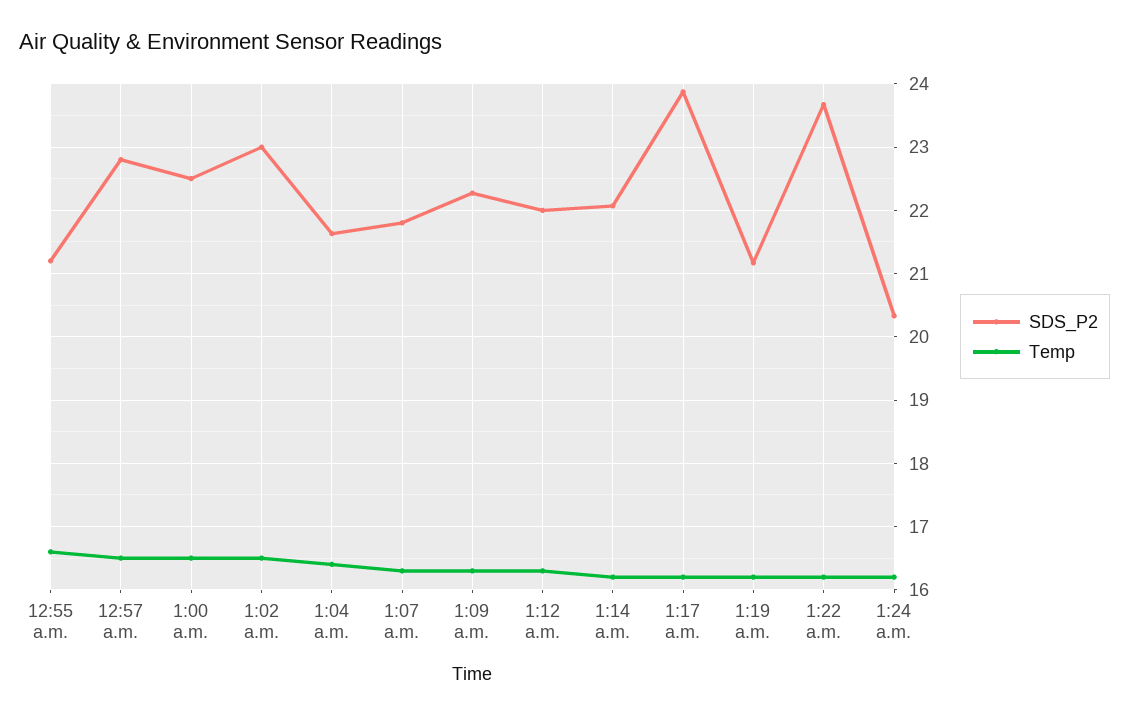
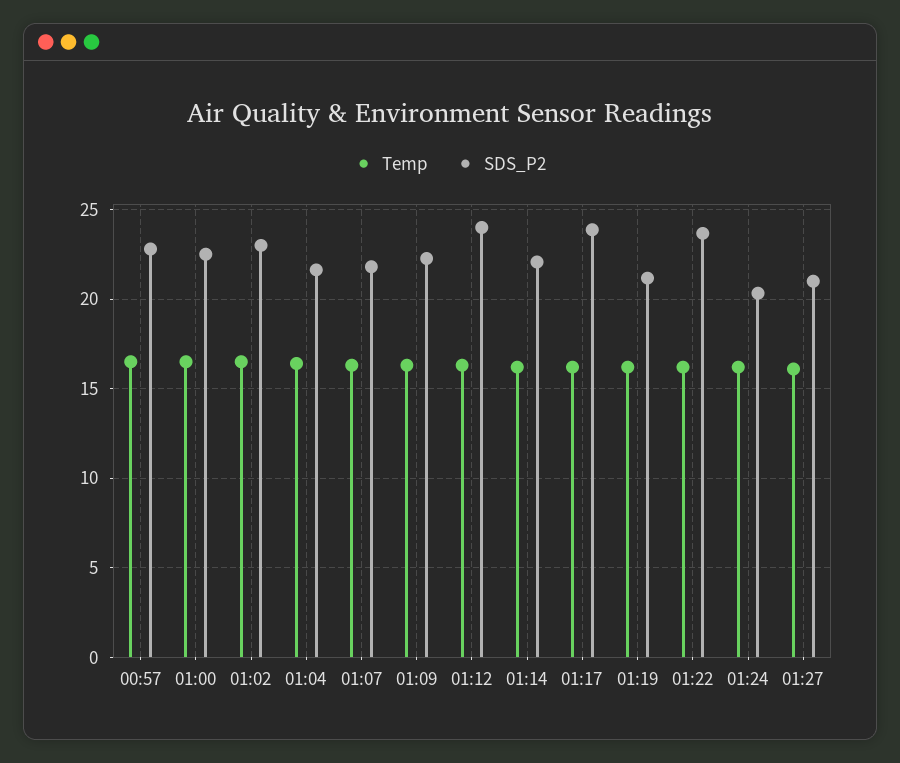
SDS_P2, 12:55 a.m.: 21.2 -> none
Temp, 12:55 a.m.: 16.6 -> none
SDS_P2, 1:12 a.m.: 22 -> 24
Temp, 01:27: none -> 16
SDS_P2, 01:27: none -> 21

